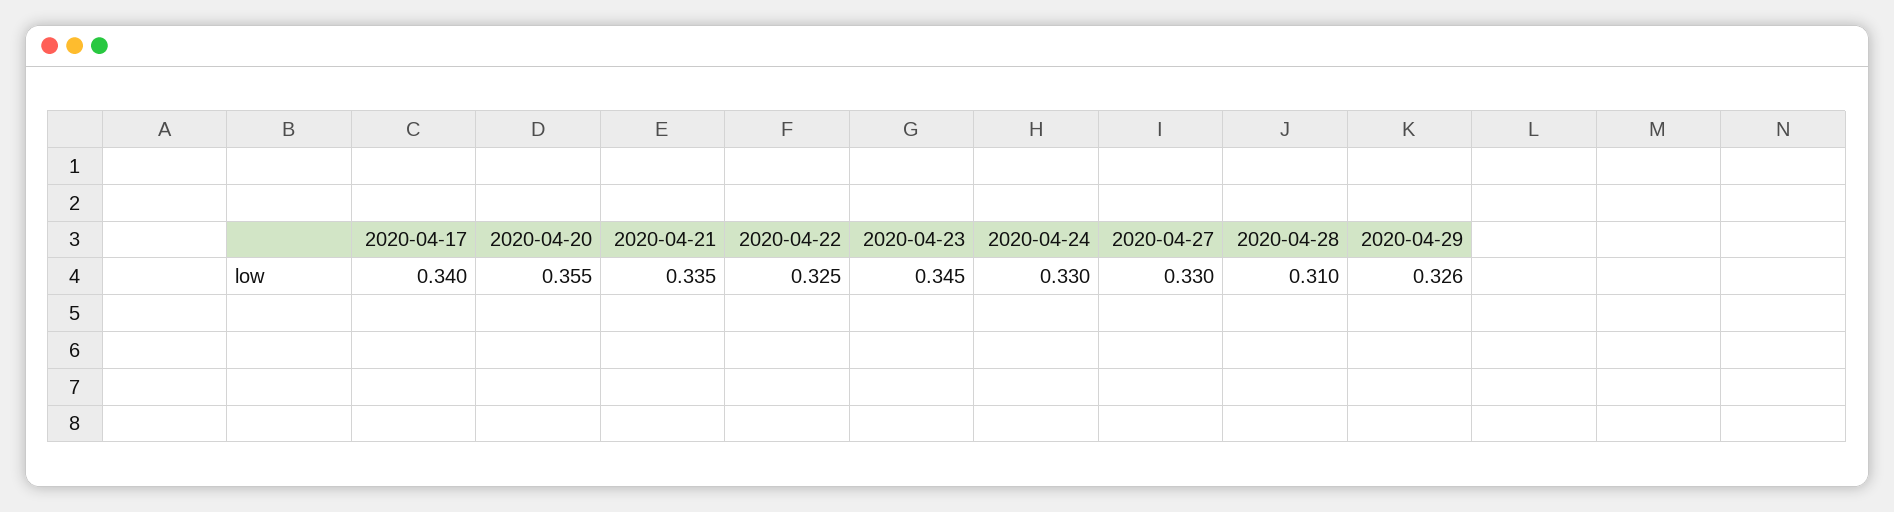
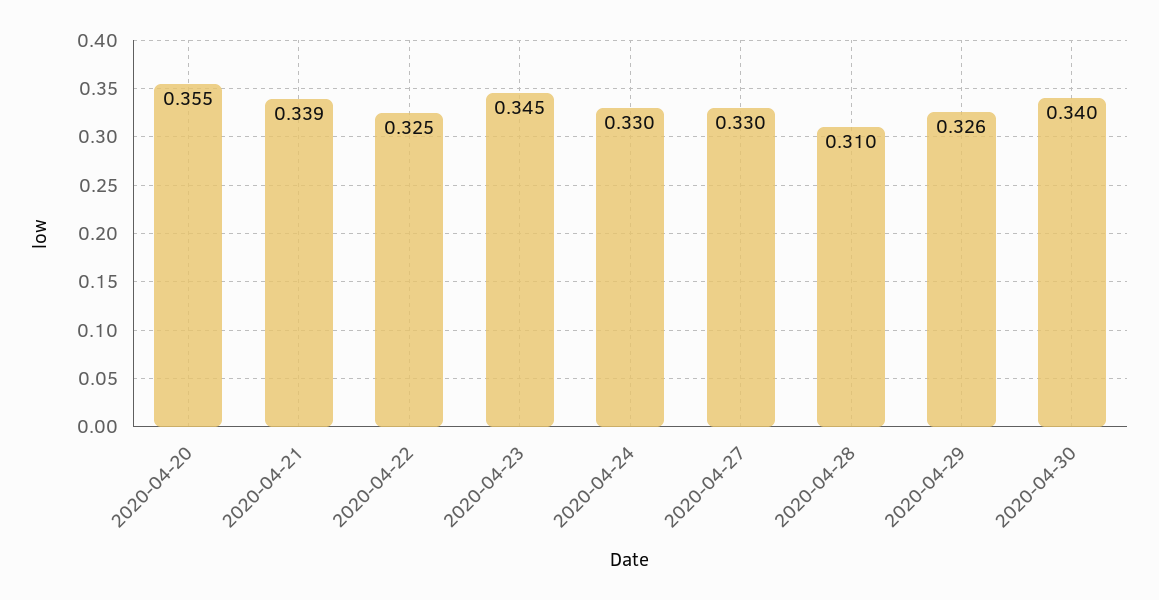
2020-04-17: 0.34 -> none
2020-04-21: 0.335 -> 0.339
2020-04-30: none -> 0.34

